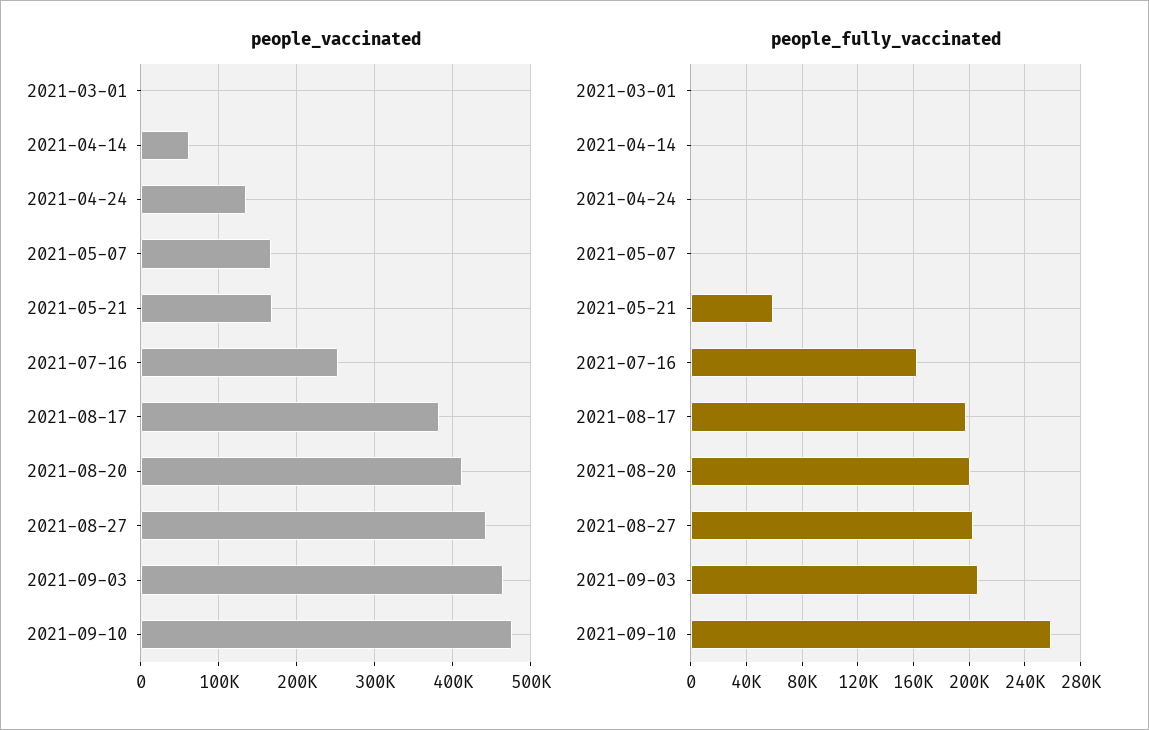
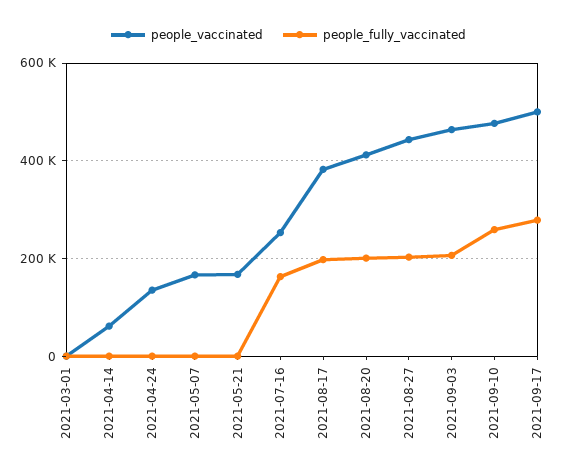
people_fully_vaccinated, 2021-05-21: 60000 -> 0
people_vaccinated, 2021-09-17: none -> 500000
people_fully_vaccinated, 2021-09-17: none -> 280000

